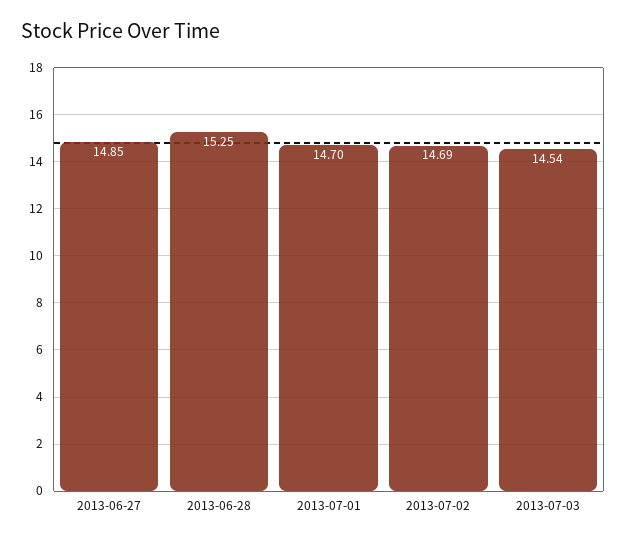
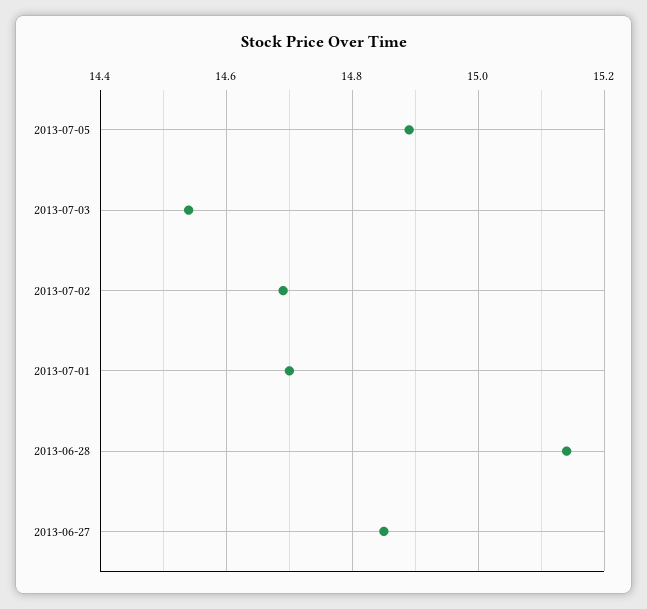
2013-06-28: 15.25 -> 15.15
2013-07-05: none -> 14.9

